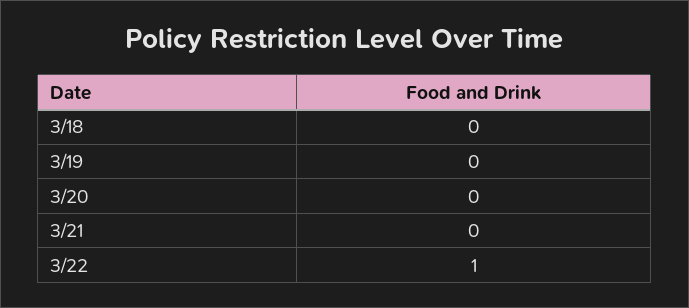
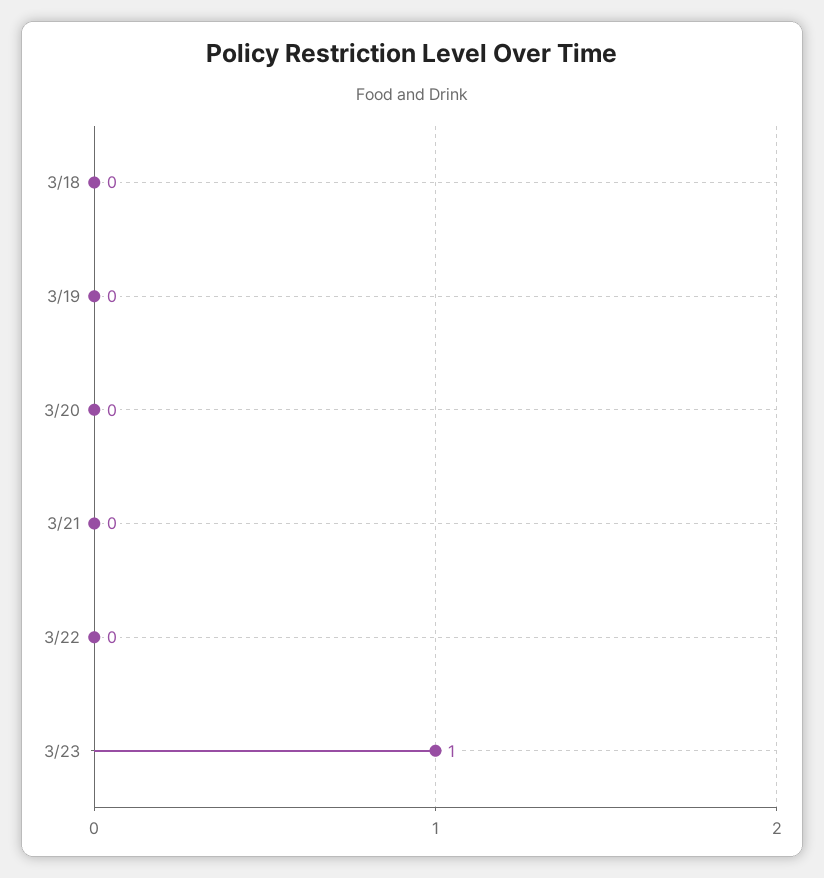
3/22: 1 -> 0
3/23: none -> 1

